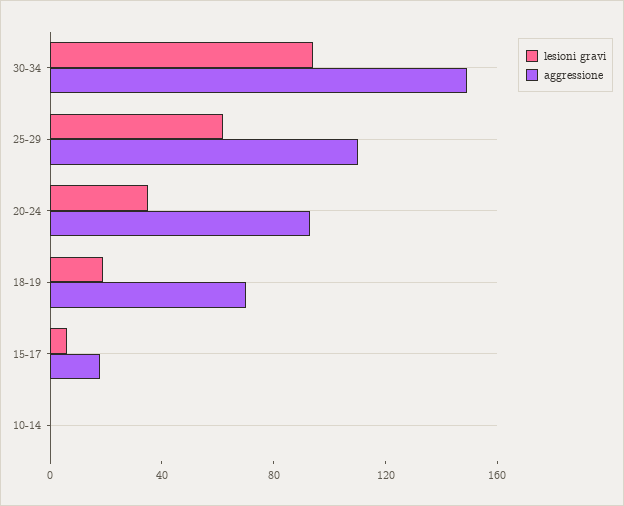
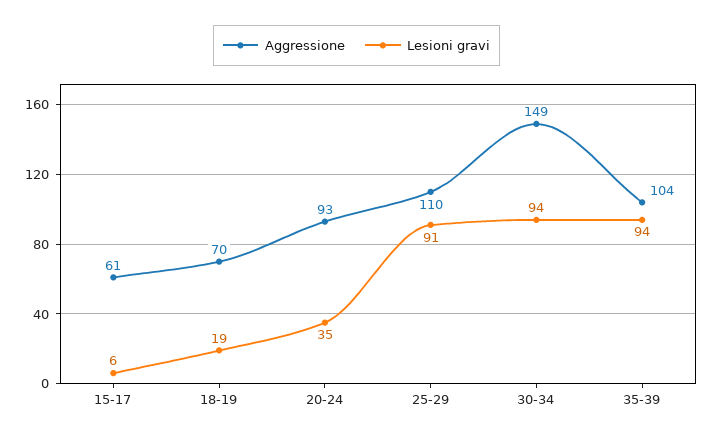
lesioni gravi, 25-29: 60 -> 91
aggressione, 15-17: 20 -> 61
lesioni gravi, 10-14: 0 -> none
aggressione, 10-14: 0 -> none
aggressione, 35-39: none -> 104
lesioni gravi, 35-39: none -> 94

